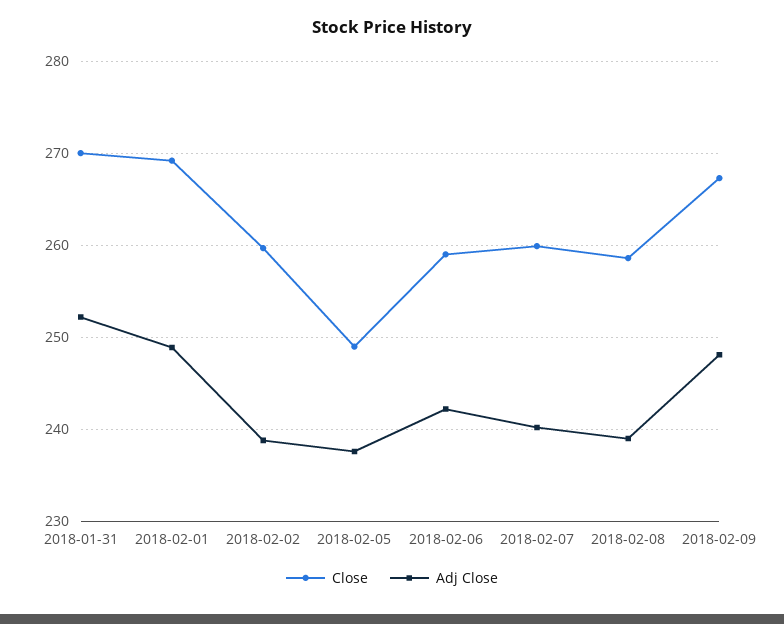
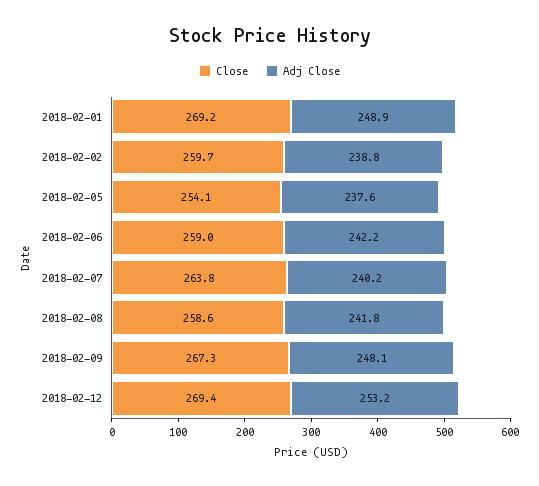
Close, 2018-01-31: 270 -> none
Adj Close, 2018-01-31: 252 -> none
Close, 2018-02-05: 249 -> 254.1
Close, 2018-02-07: 260 -> 263.8
Adj Close, 2018-02-08: 239 -> 241.8
Close, 2018-02-12: none -> 269.4
Adj Close, 2018-02-12: none -> 253.2

